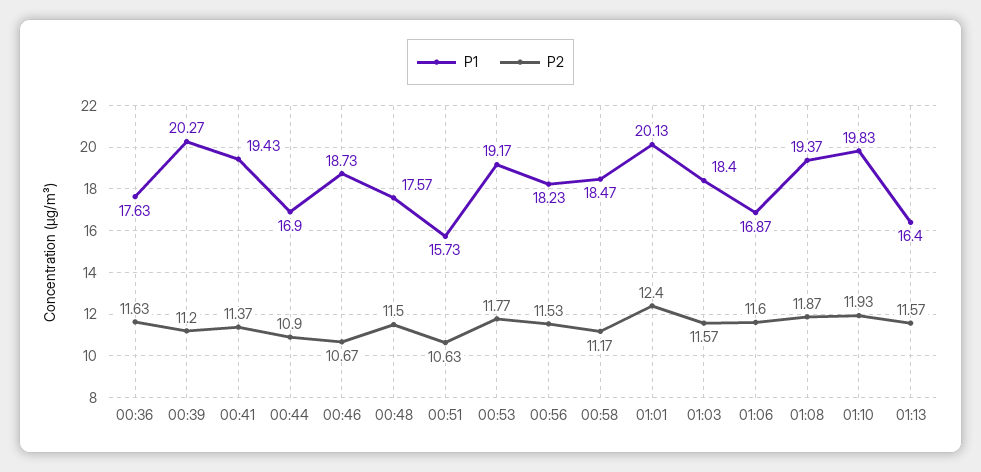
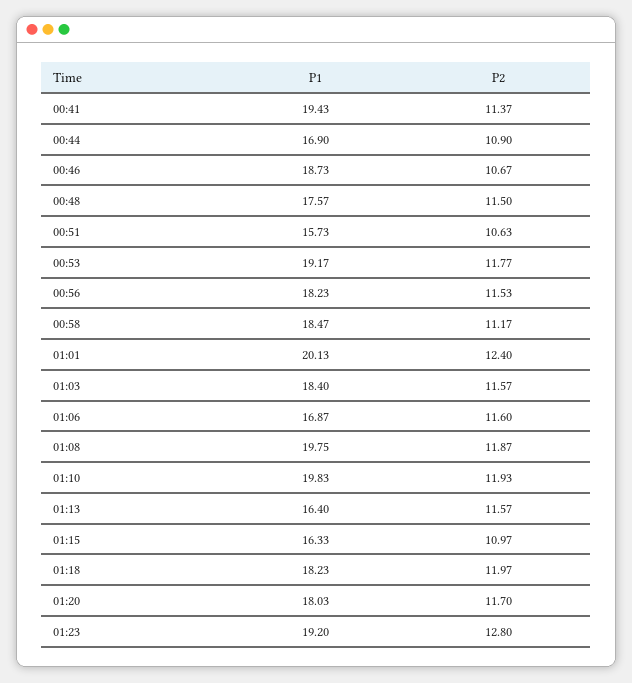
P1, 00:36: 17.63 -> none
P2, 00:36: 11.63 -> none
P1, 00:39: 20.27 -> none
P2, 00:39: 11.2 -> none
P1, 01:08: 19.37 -> 19.75
P1, 01:15: none -> 16.33
P2, 01:15: none -> 10.97
P1, 01:18: none -> 18.23
P2, 01:18: none -> 11.97
P1, 01:20: none -> 18.03
P2, 01:20: none -> 11.7
P1, 01:23: none -> 19.2
P2, 01:23: none -> 12.8

